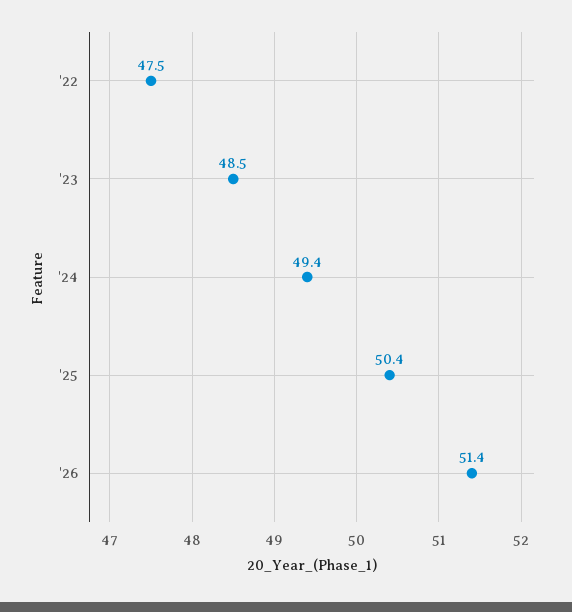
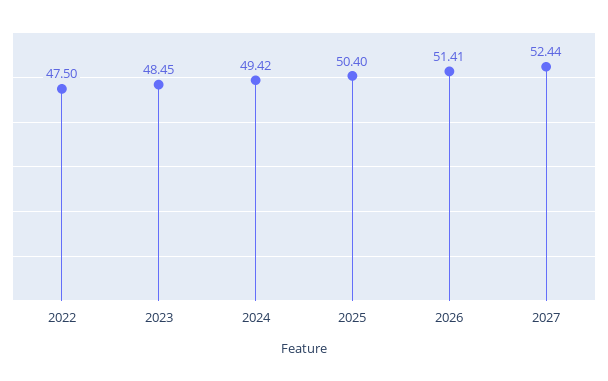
2027: none -> 52.44

